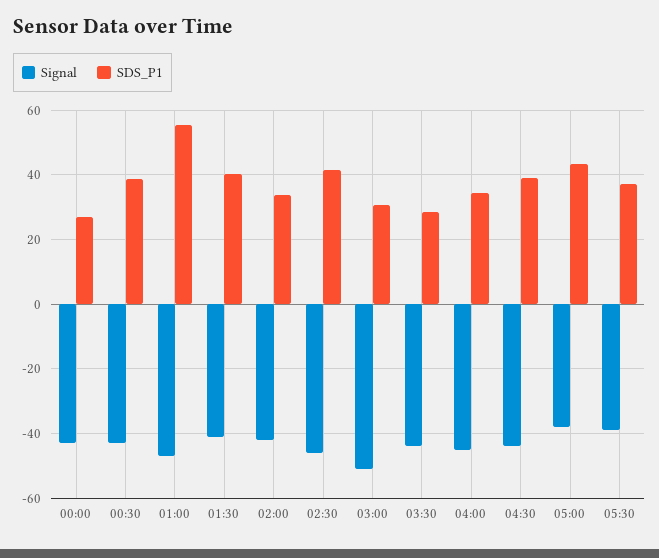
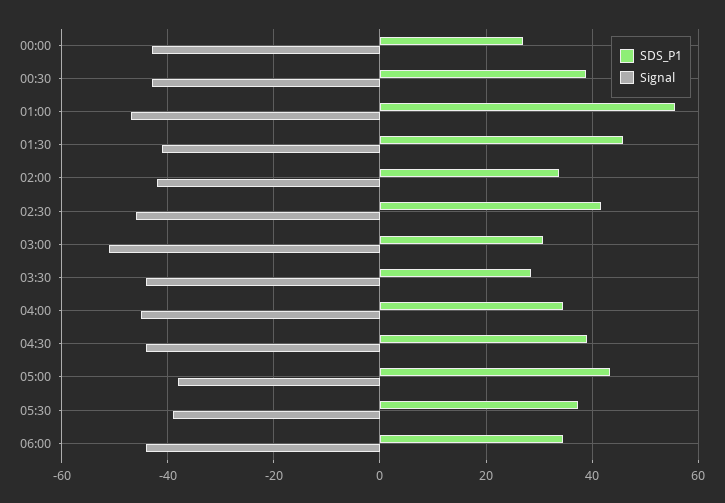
SDS_P1, 01:30: 40 -> 46
SDS_P1, 06:00: none -> 34
Signal, 06:00: none -> -44

